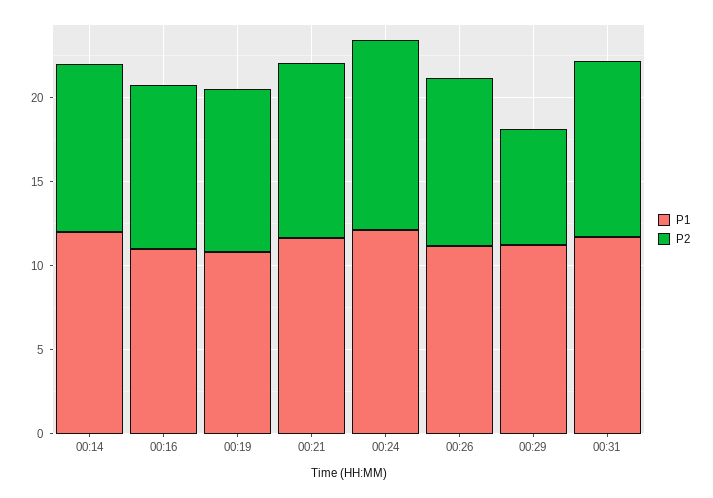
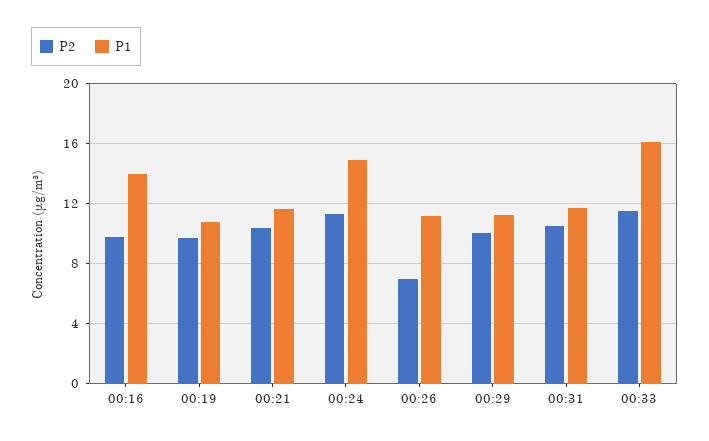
P1, 00:14: 12 -> none
P2, 00:14: 10 -> none
P1, 00:16: 11 -> 14
P1, 00:24: 12 -> 15
P2, 00:26: 10 -> 7
P2, 00:29: 7 -> 10
P2, 00:33: none -> 11.5
P1, 00:33: none -> 16

